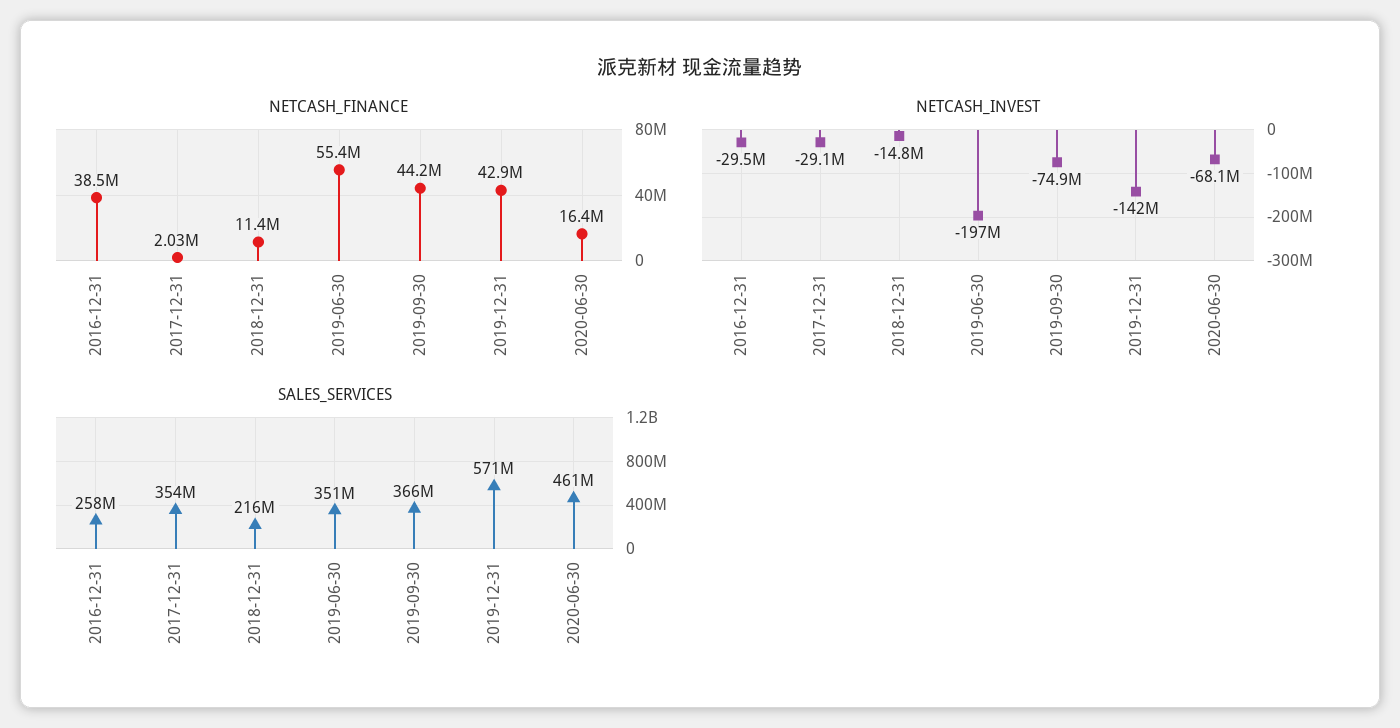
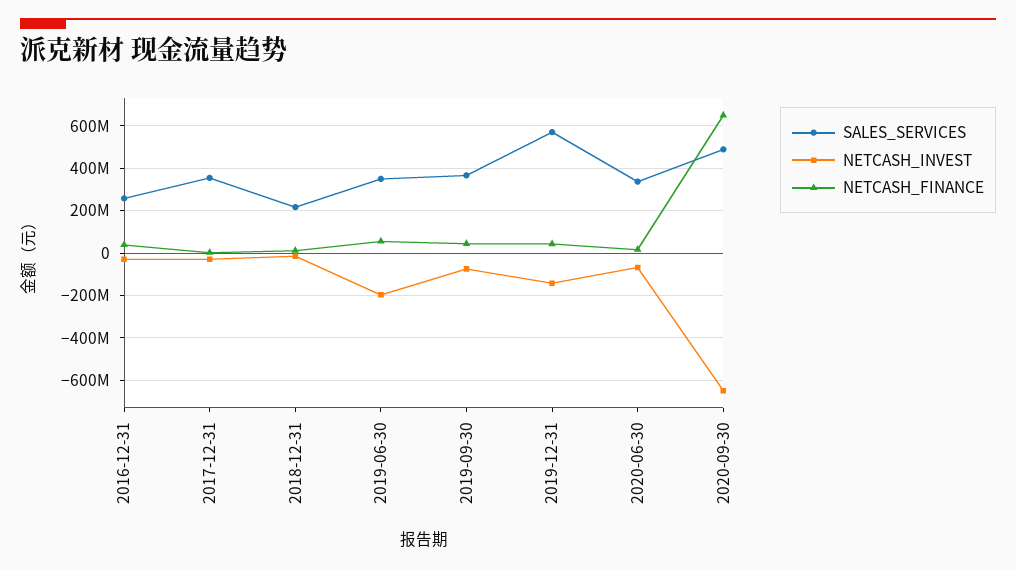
SALES_SERVICES, 2020-06-30: 461000000 -> 350000000
SALES_SERVICES, 2020-09-30: none -> 500000000
NETCASH_INVEST, 2020-09-30: none -> -650000000
NETCASH_FINANCE, 2020-09-30: none -> 650000000

